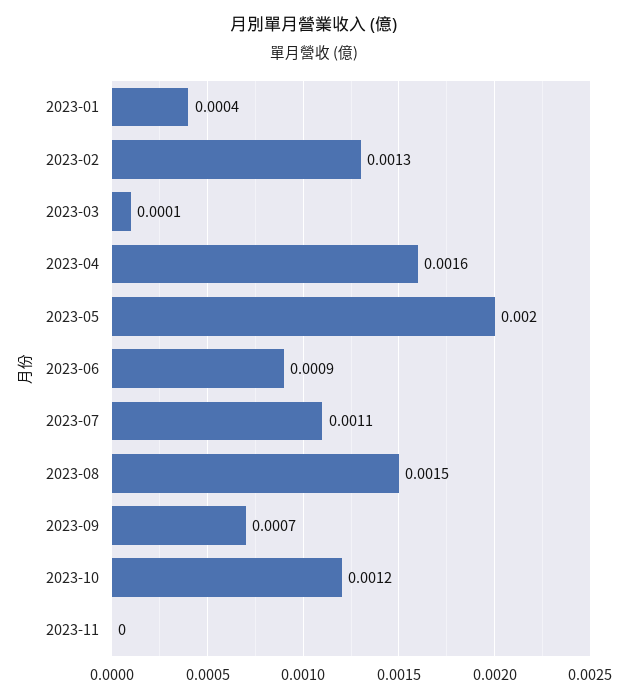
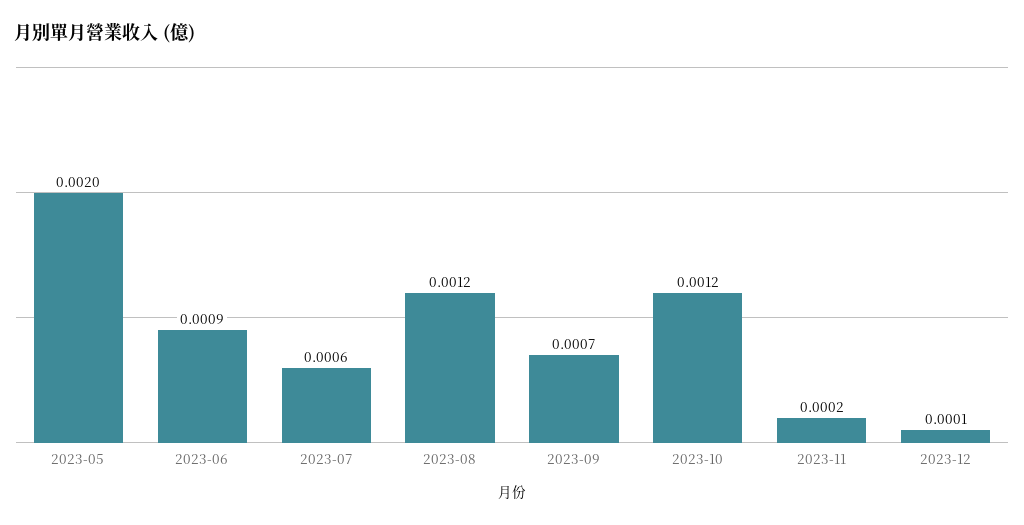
2023-01: 0.0004 -> none
2023-02: 0.0013 -> none
2023-03: 0.0001 -> none
2023-04: 0.0016 -> none
2023-07: 0.0011 -> 0.0006
2023-08: 0.0015 -> 0.0012
2023-11: 0 -> 0.0002
2023-12: none -> 0.0001

